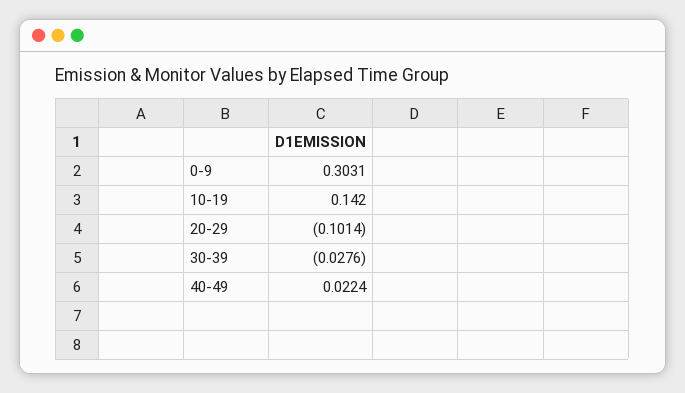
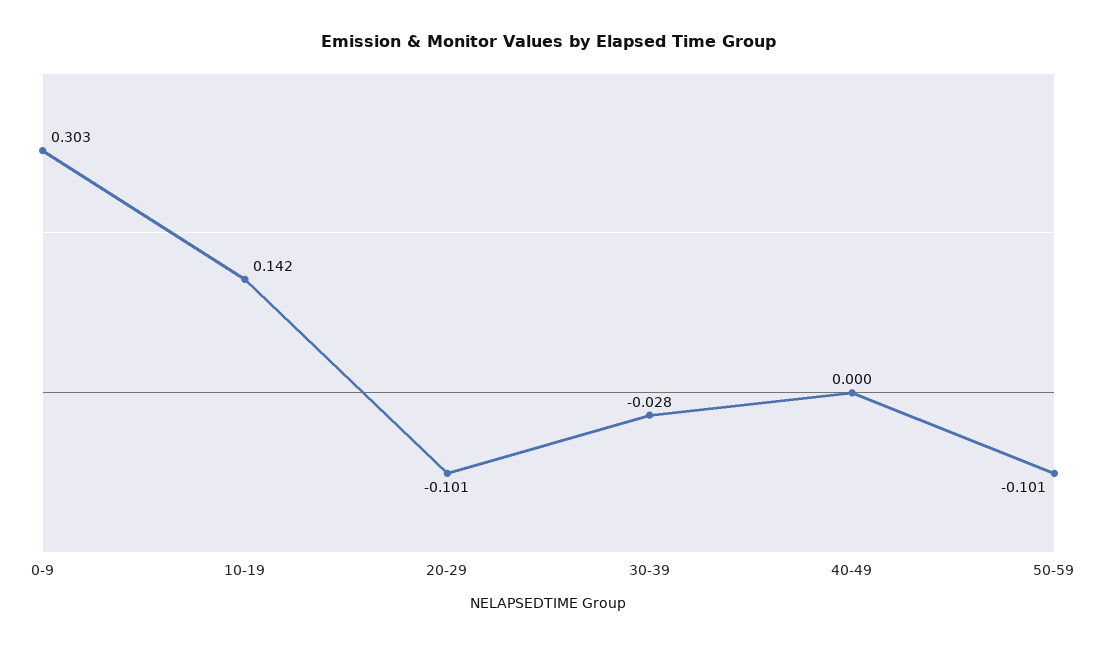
40-49: 0.0224 -> 0
50-59: none -> -0.101

